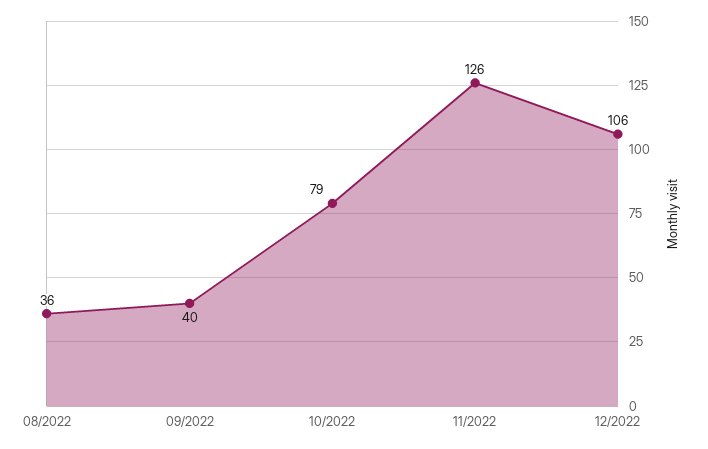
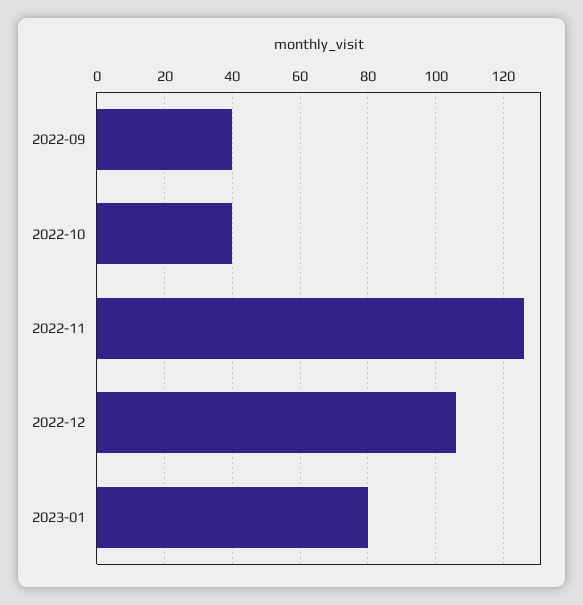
08/2022: 36 -> none
10/2022: 79 -> 40
2023-01: none -> 80

